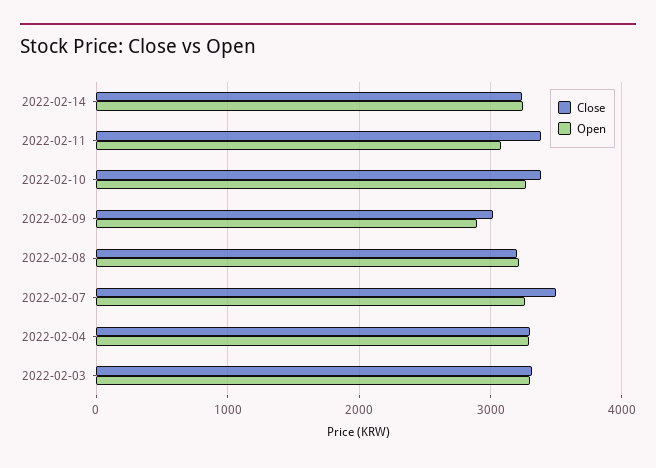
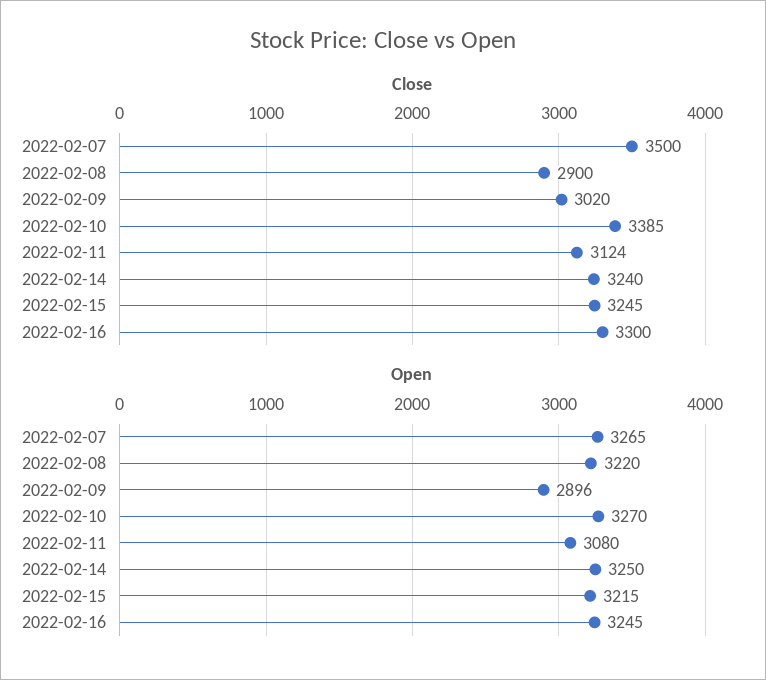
Close, 2022-02-11: 3400 -> 3124
Close, 2022-02-08: 3200 -> 2900
Close, 2022-02-04: 3300 -> none
Open, 2022-02-04: 3300 -> none
Close, 2022-02-03: 3300 -> none
Open, 2022-02-03: 3300 -> none
Close, 2022-02-15: none -> 3245
Close, 2022-02-16: none -> 3300
Open, 2022-02-15: none -> 3215
Open, 2022-02-16: none -> 3245

